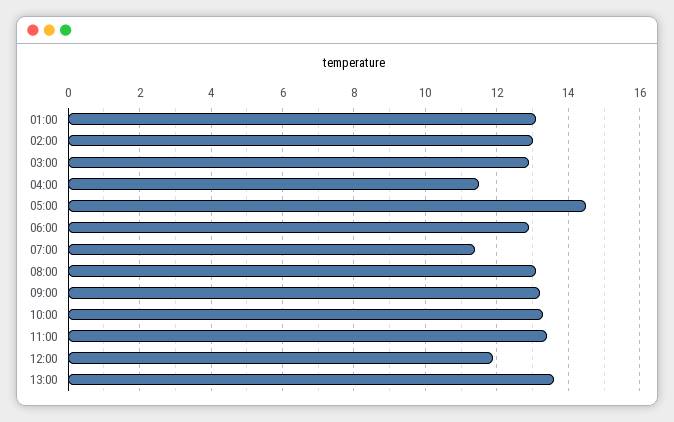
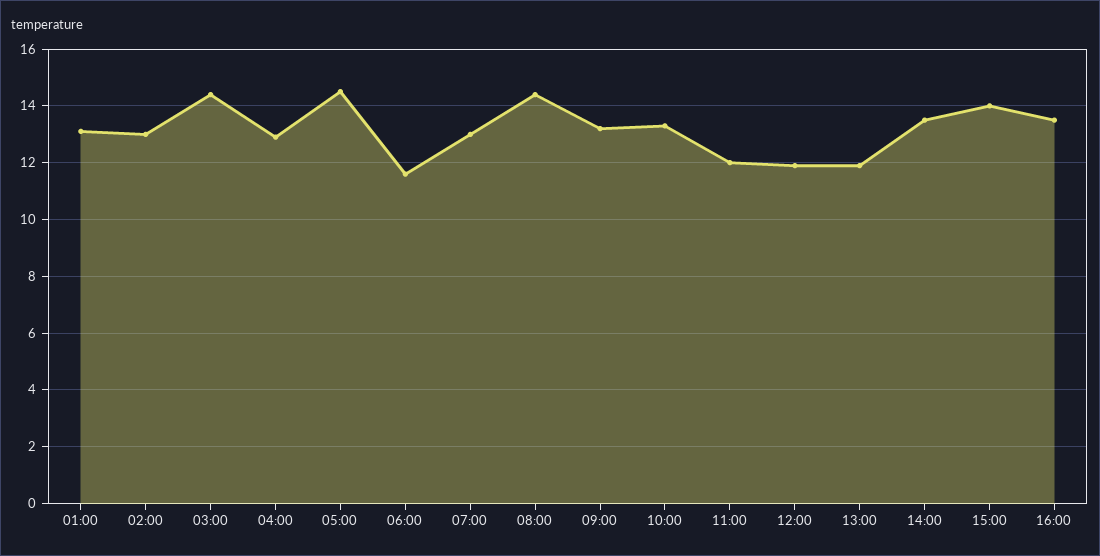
03:00: 13 -> 14.5
04:00: 11.5 -> 13
06:00: 13 -> 11.5
07:00: 11.5 -> 13
08:00: 13 -> 14.5
11:00: 13.5 -> 12
13:00: 13.5 -> 12
14:00: none -> 13.5
15:00: none -> 14
16:00: none -> 13.5

